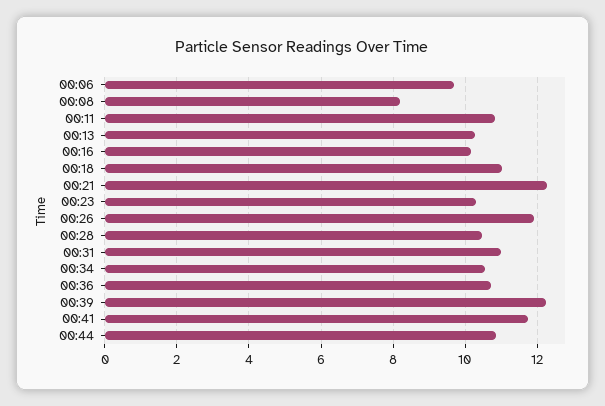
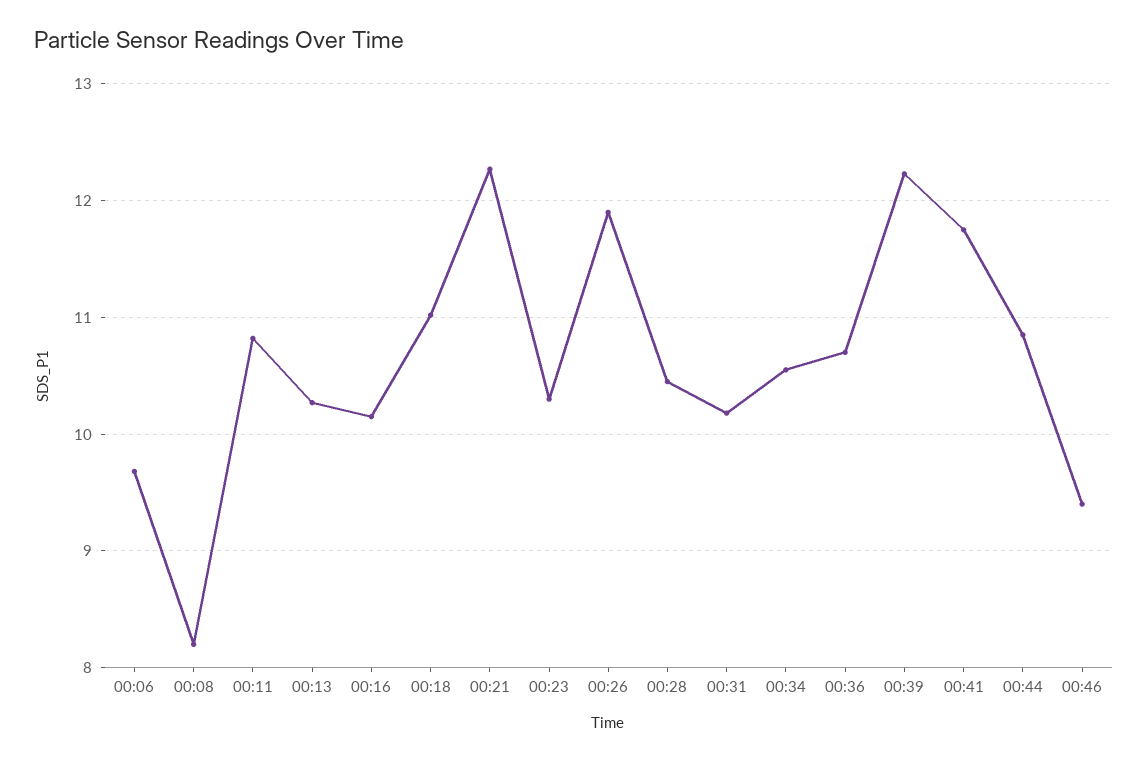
00:31: 11 -> 10.2
00:46: none -> 9.4

